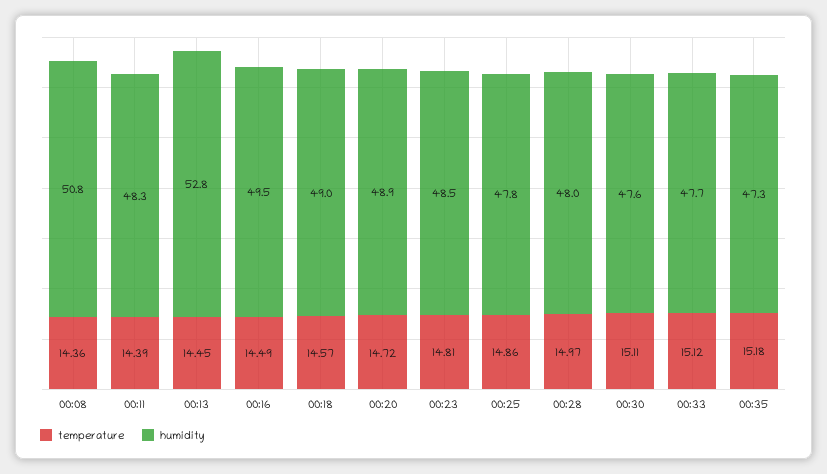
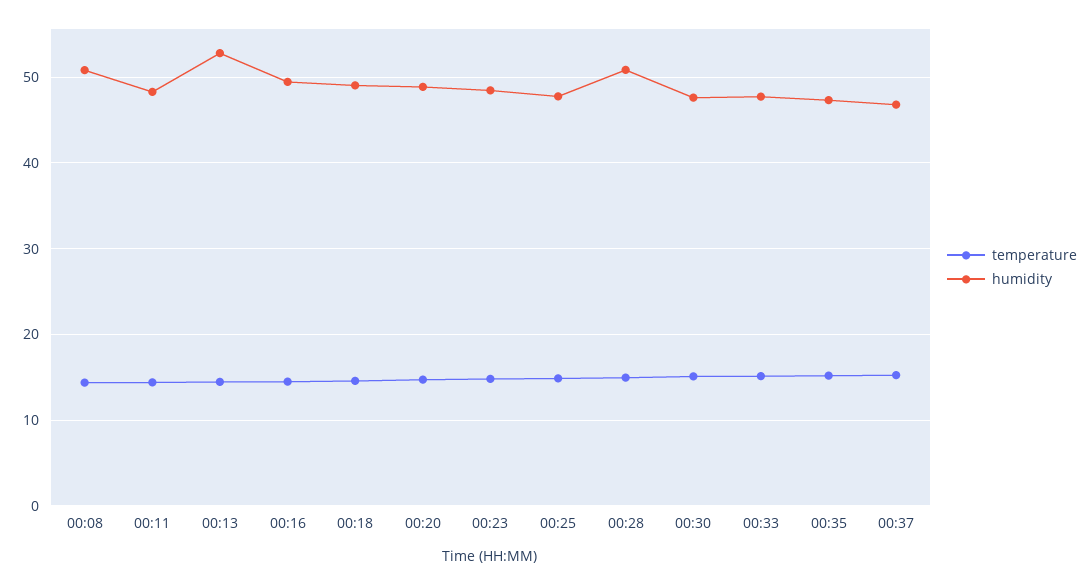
humidity, 00:28: 48 -> 51
temperature, 00:37: none -> 15
humidity, 00:37: none -> 47

